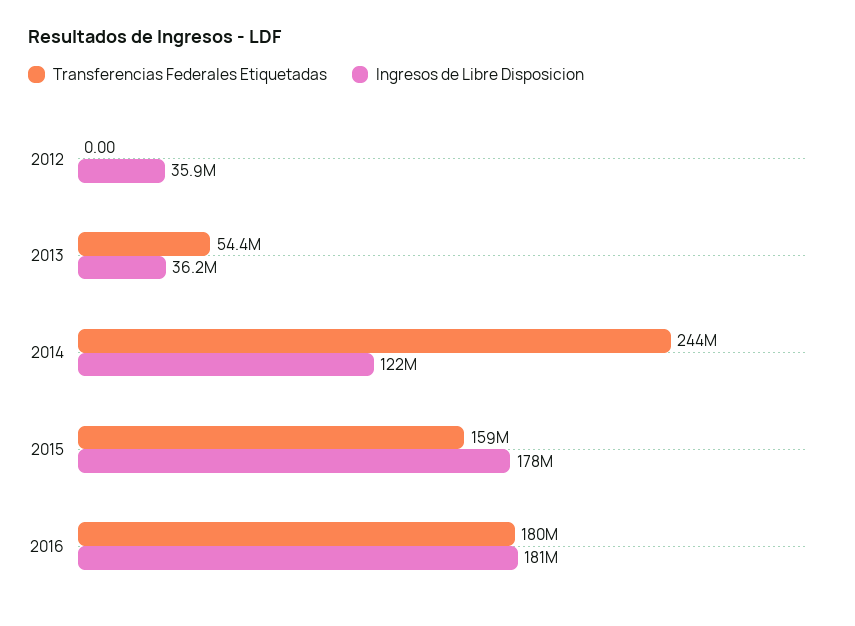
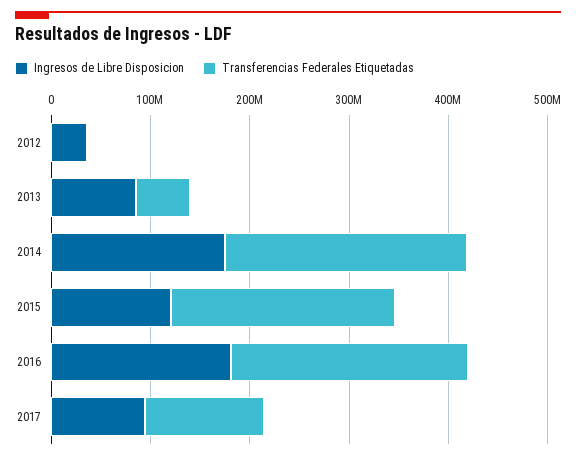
Ingresos de Libre Disposicion, 2013: 36200000 -> 80000000
Ingresos de Libre Disposicion, 2014: 122000000 -> 180000000
Transferencias Federales Etiquetadas, 2015: 159000000 -> 220000000
Ingresos de Libre Disposicion, 2015: 178000000 -> 120000000
Transferencias Federales Etiquetadas, 2016: 180000000 -> 240000000
Ingresos de Libre Disposicion, 2017: none -> 100000000
Transferencias Federales Etiquetadas, 2017: none -> 120000000

